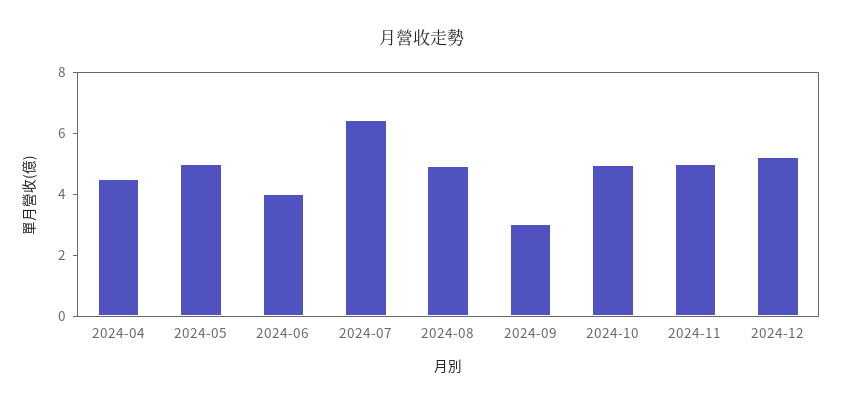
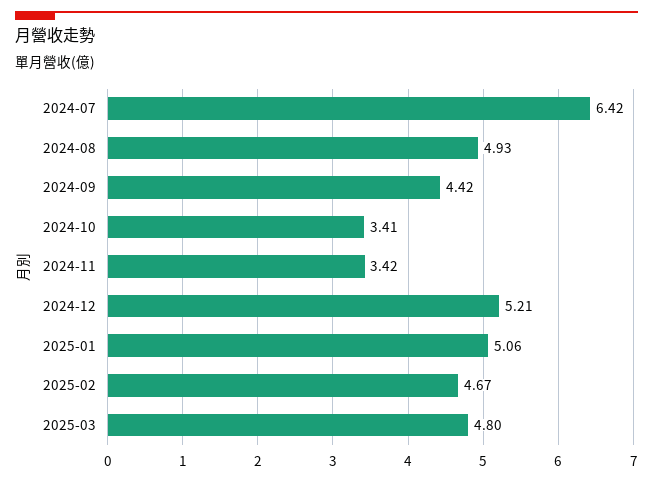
2024-04: 4.5 -> none
2024-05: 5 -> none
2024-06: 4 -> none
2024-09: 3 -> 4.42
2024-10: 5 -> 3.41
2024-11: 5 -> 3.42
2025-01: none -> 5.06
2025-02: none -> 4.67
2025-03: none -> 4.8

